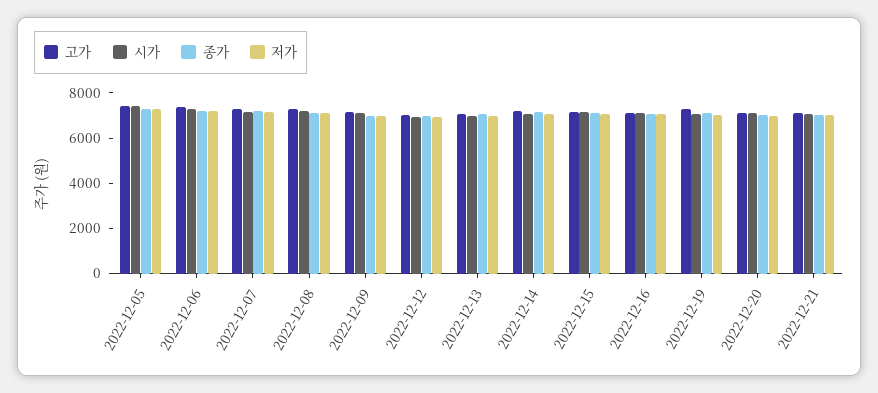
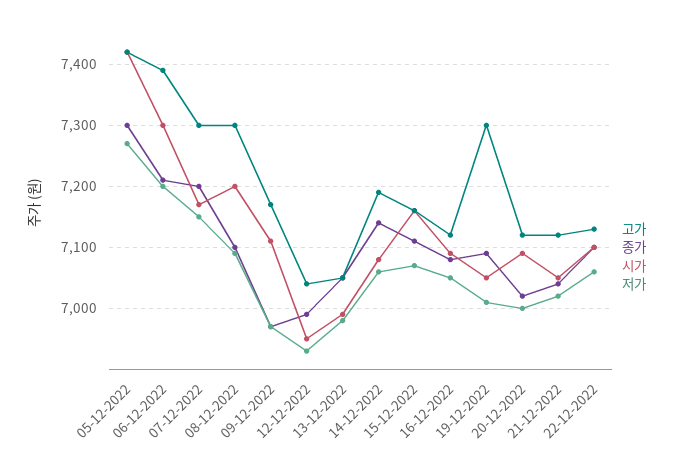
고가, 22-12-2022: none -> 7130
종가, 22-12-2022: none -> 7100
시가, 22-12-2022: none -> 7100
저가, 22-12-2022: none -> 7060

